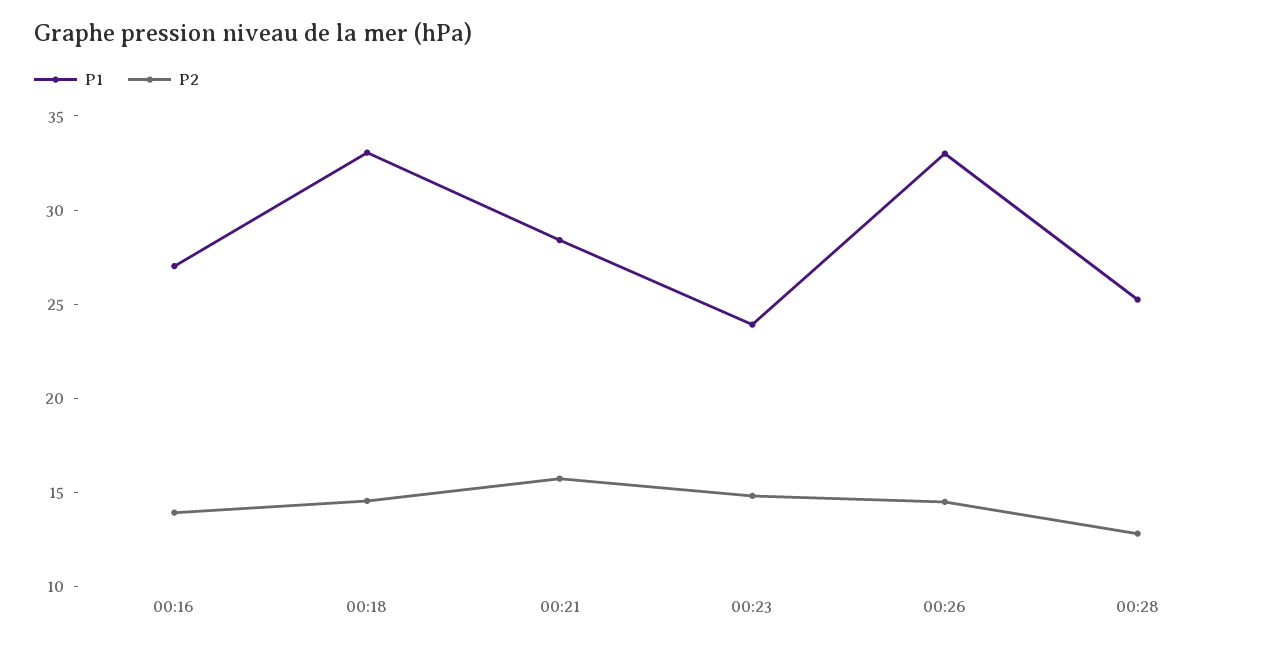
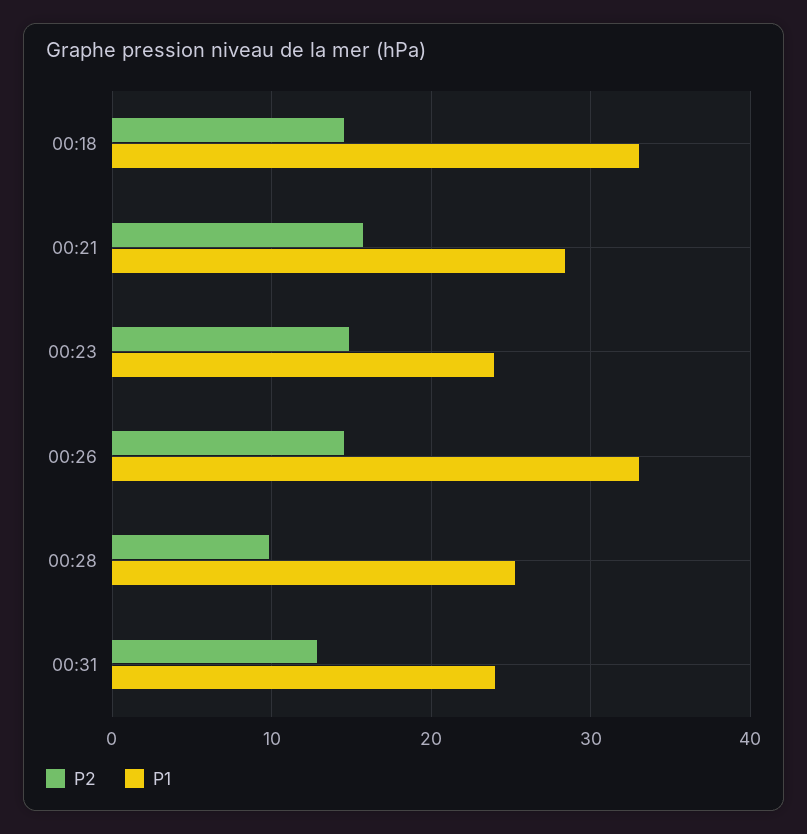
P1, 00:16: 27 -> none
P2, 00:16: 14 -> none
P2, 00:28: 13 -> 10
P2, 00:31: none -> 13
P1, 00:31: none -> 24

